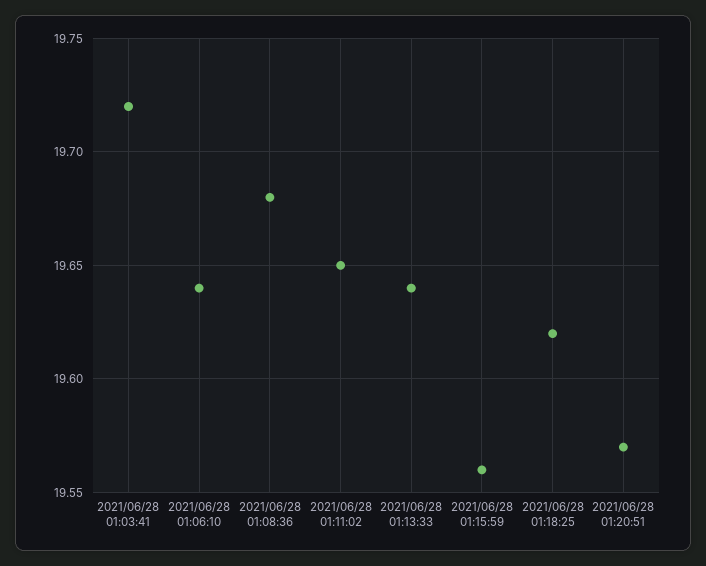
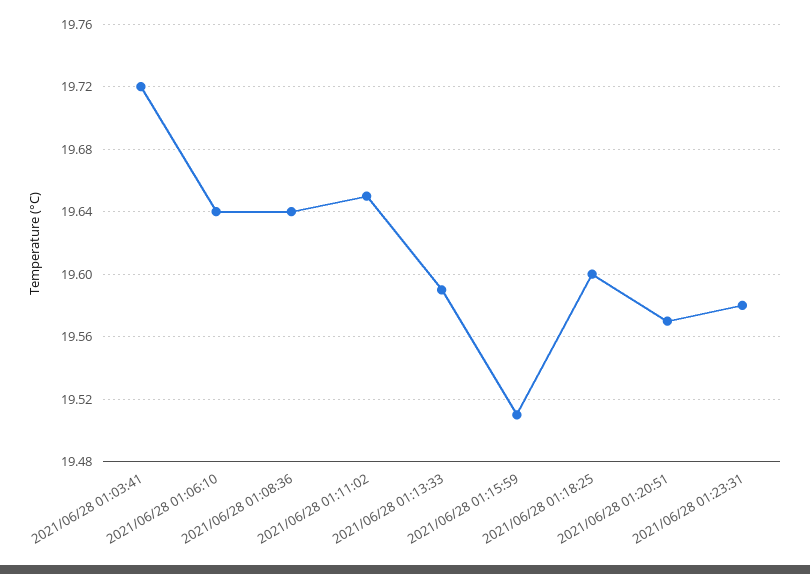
2021/06/28 01:08:36: 19.68 -> 19.64
2021/06/28 01:13:33: 19.64 -> 19.59
2021/06/28 01:15:59: 19.56 -> 19.51
2021/06/28 01:18:25: 19.62 -> 19.6
2021/06/28 01:23:31: none -> 19.58

